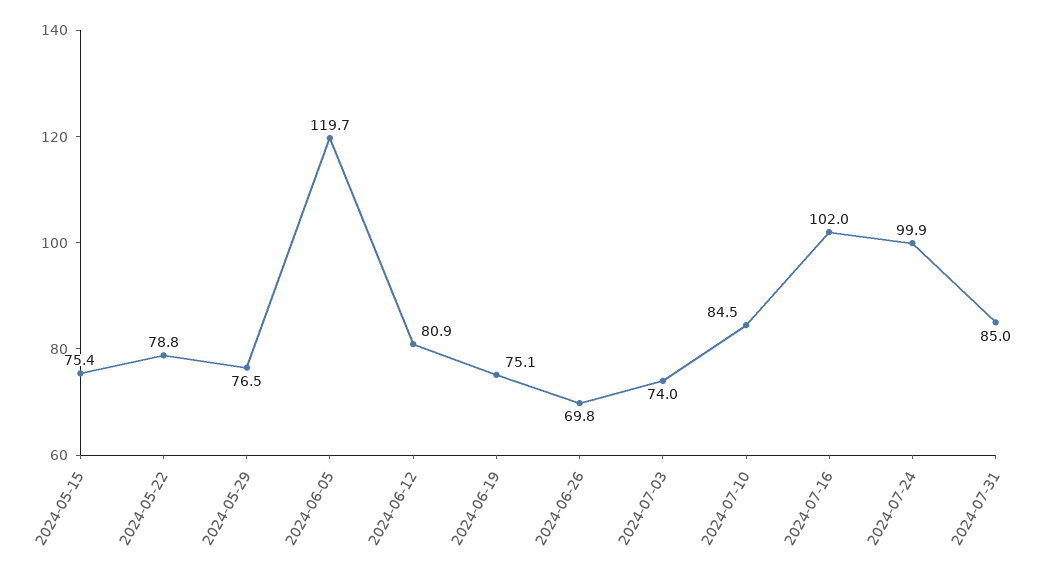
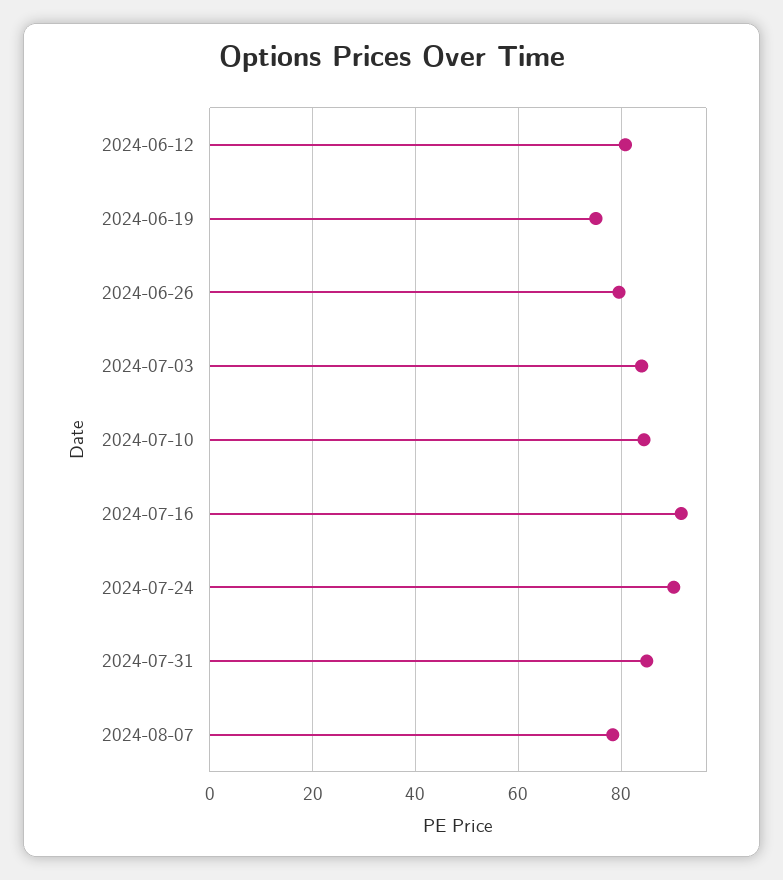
2024-05-15: 75.4 -> none
2024-05-22: 78.8 -> none
2024-05-29: 76.5 -> none
2024-06-05: 119.7 -> none
2024-06-26: 69.8 -> 80
2024-07-03: 74 -> 84
2024-07-16: 102 -> 92
2024-07-24: 99.9 -> 90
2024-08-07: none -> 78

